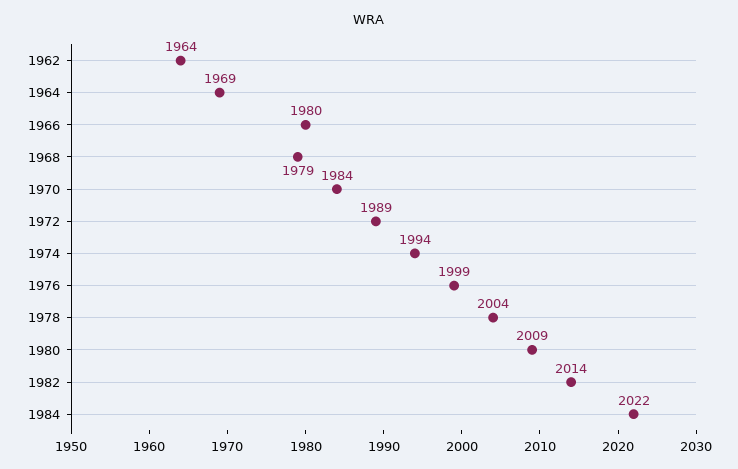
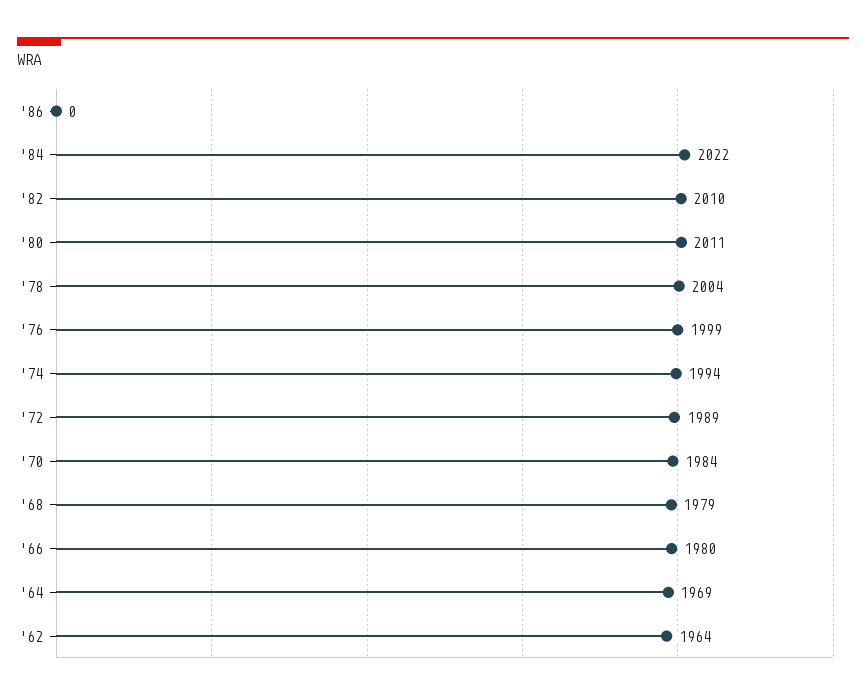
1980: 2009 -> 2011
1982: 2014 -> 2010
'86: none -> 0

